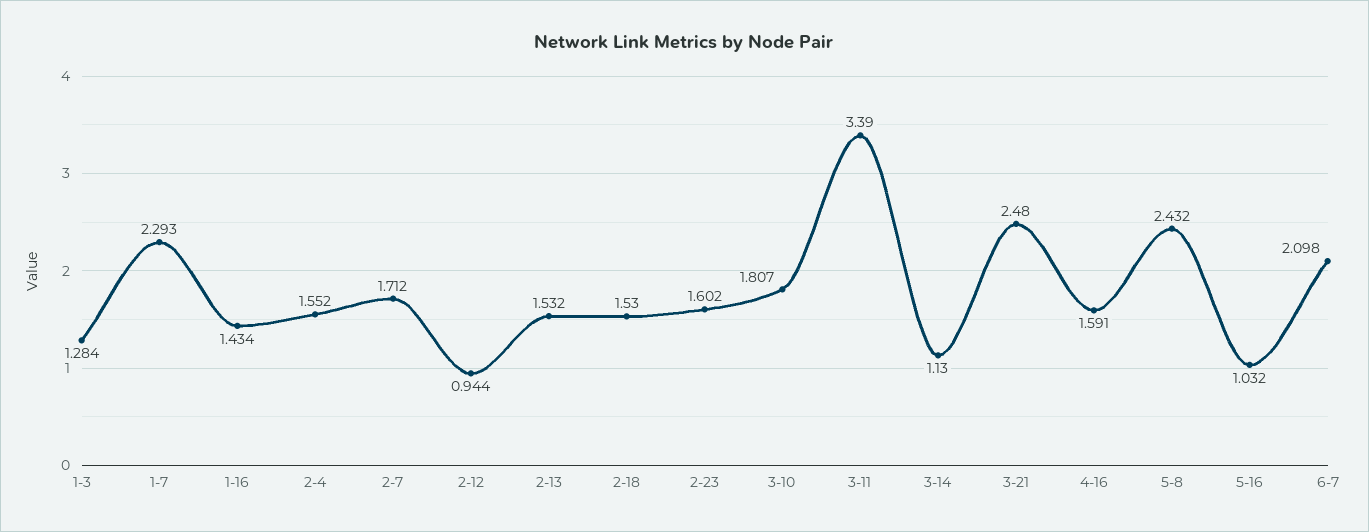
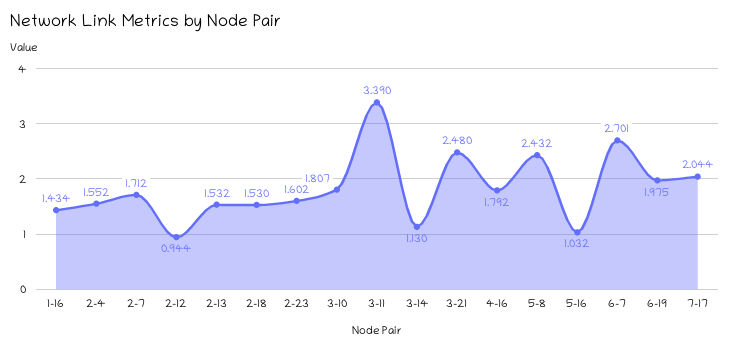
1-3: 1.284 -> none
1-7: 2.293 -> none
4-16: 1.591 -> 1.792
6-7: 2.098 -> 2.701
6-19: none -> 1.975
7-17: none -> 2.044

